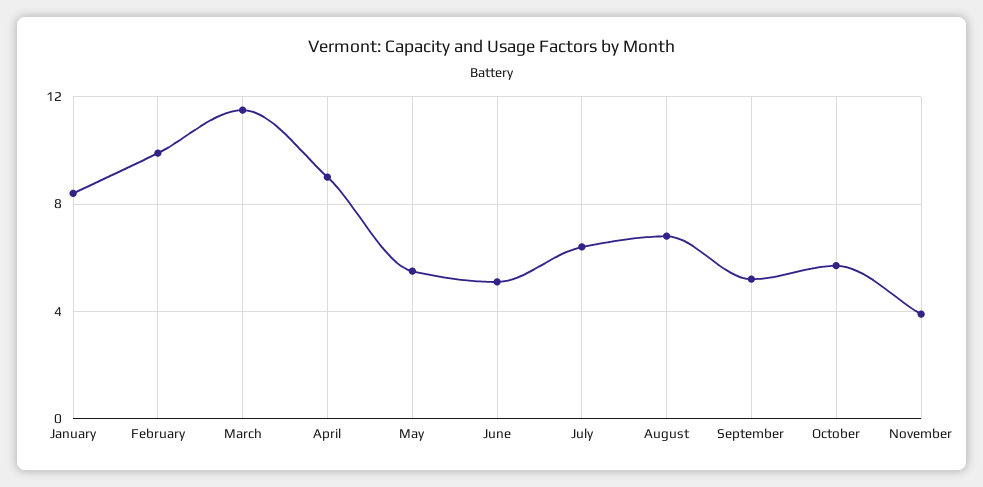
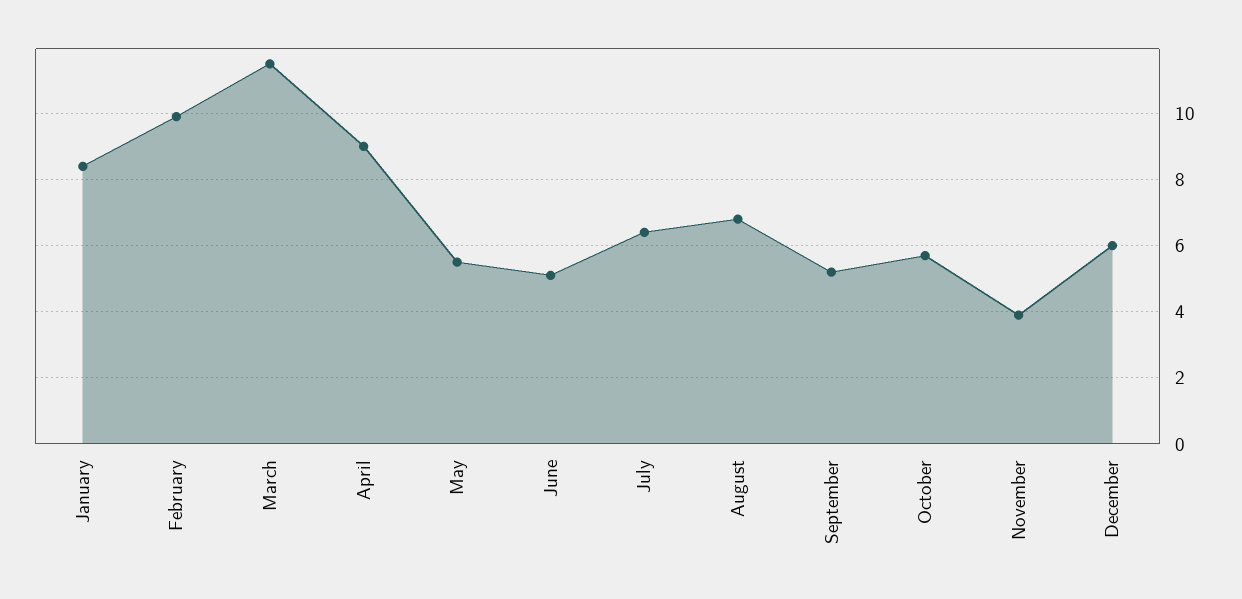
December: none -> 6

